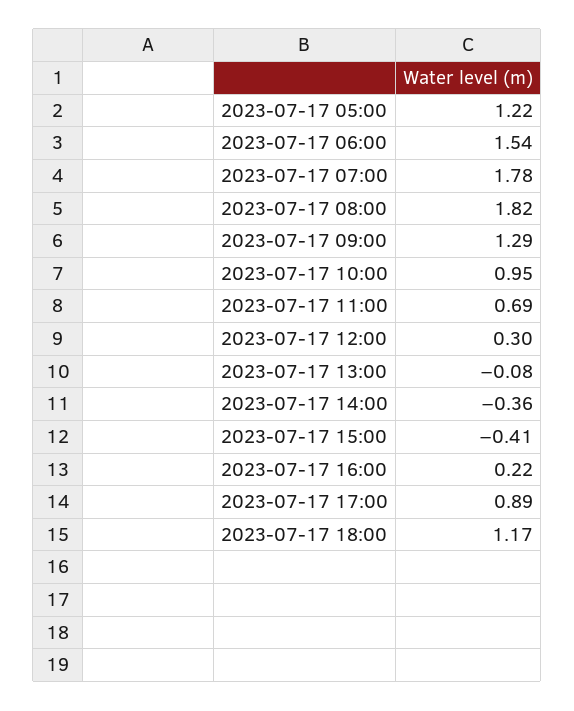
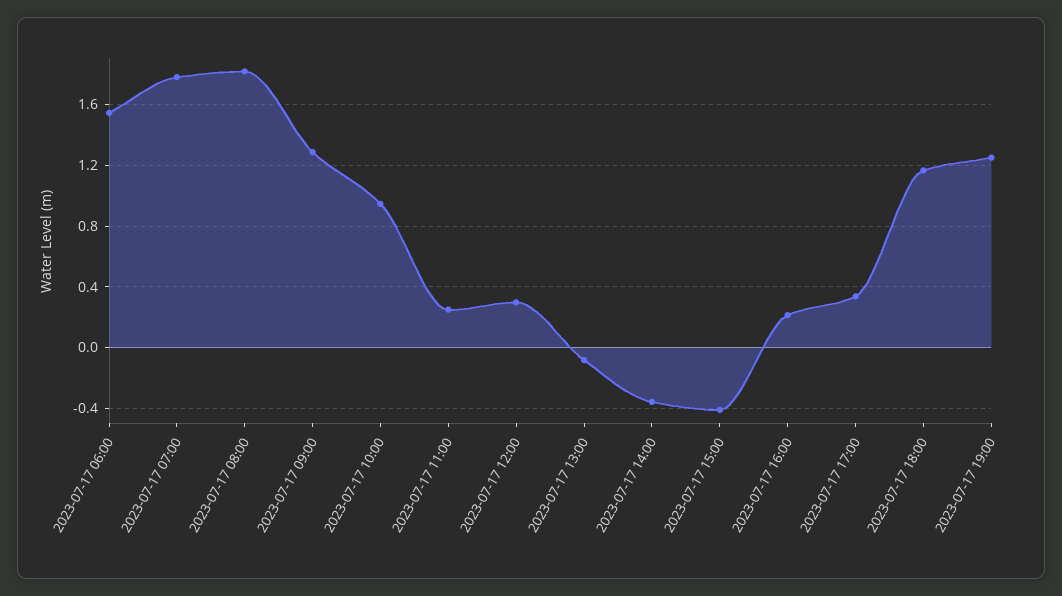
2023-07-17 05:00: 1.22 -> none
2023-07-17 11:00: 0.69 -> 0.25
2023-07-17 17:00: 0.89 -> 0.35
2023-07-17 19:00: none -> 1.25

